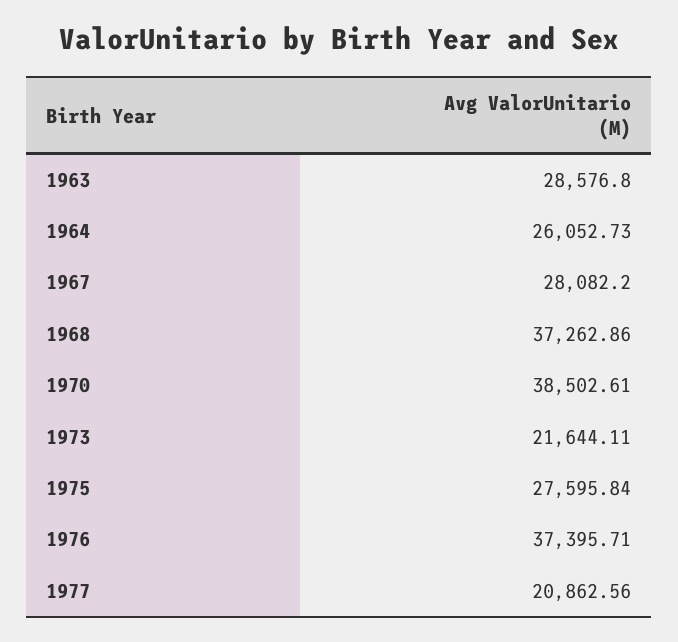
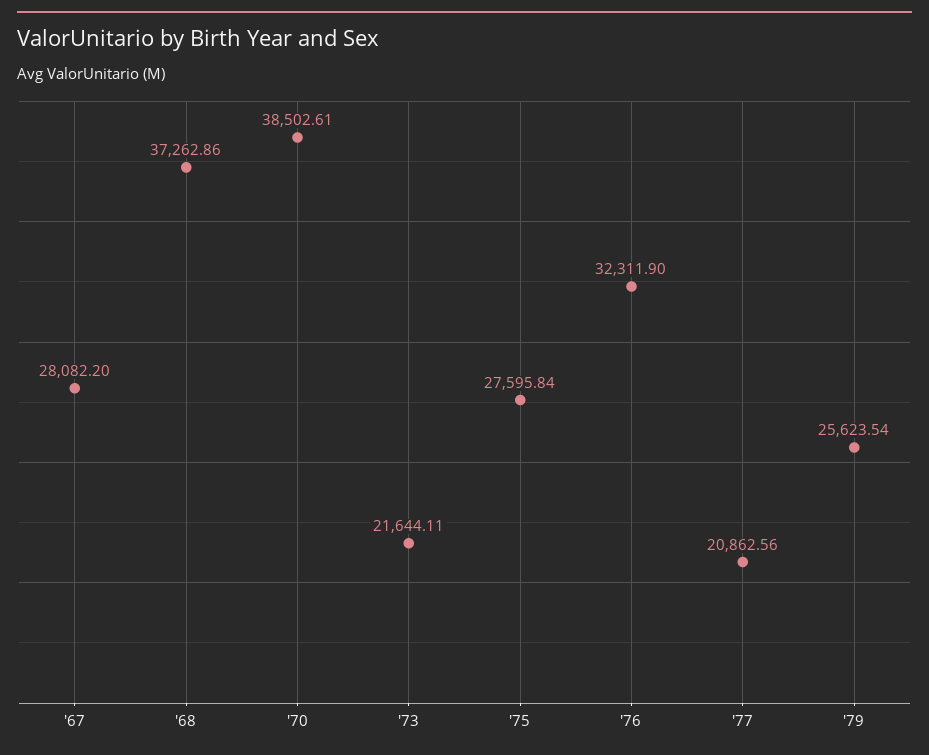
1963: 28576.8 -> none
1964: 26052.73 -> none
1976: 37395.71 -> 32311.9
'79: none -> 25623.54

